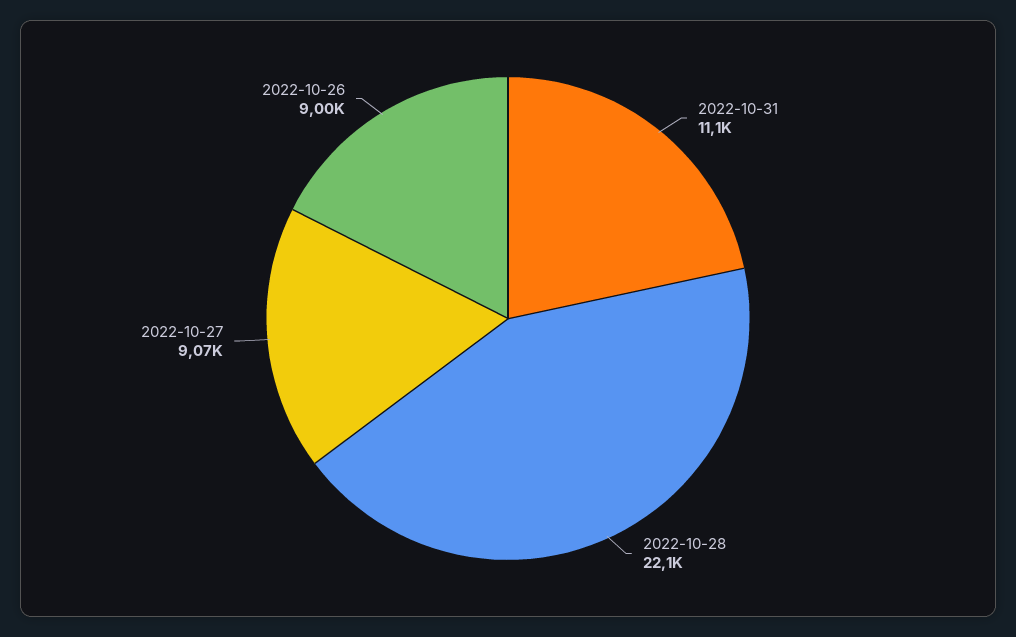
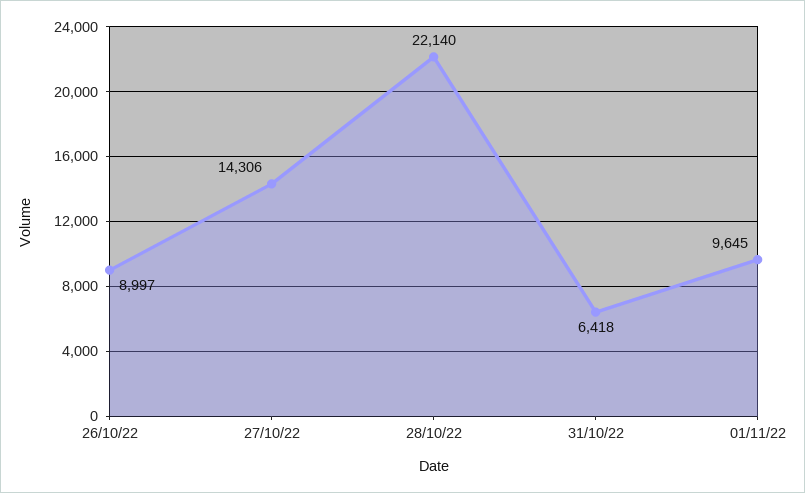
2022-10-31: 11100 -> 6418
2022-10-27: 9070 -> 14306
01/11/22: none -> 9645

